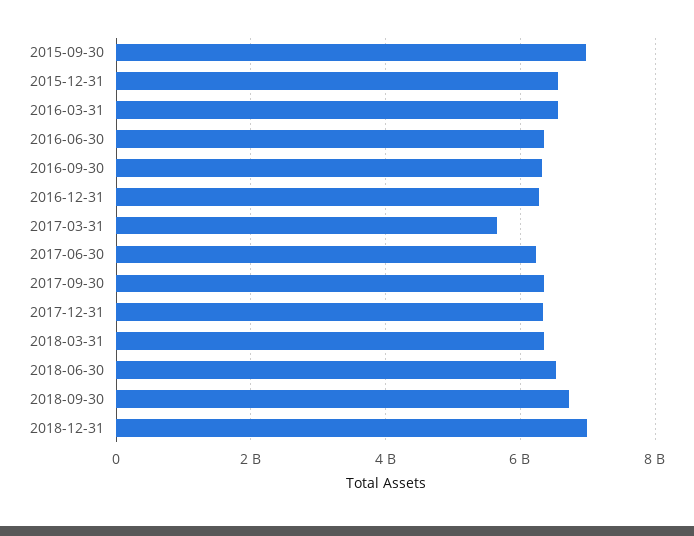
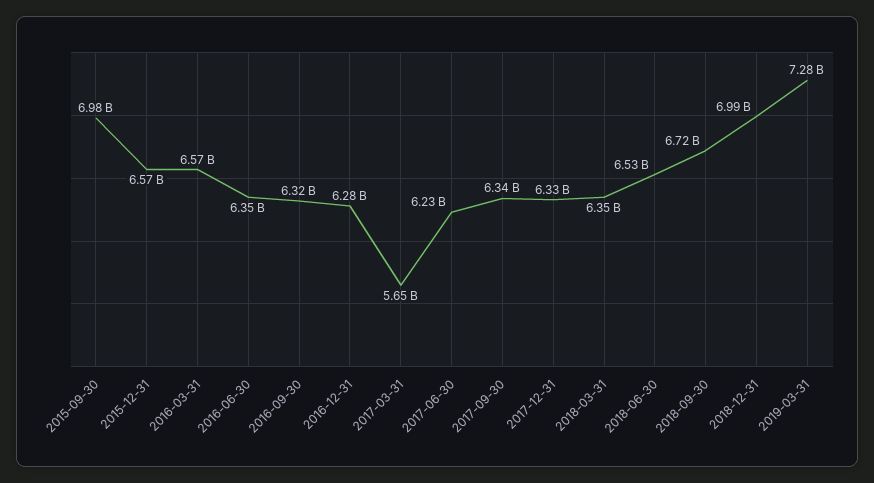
2019-03-31: none -> 7280000000

